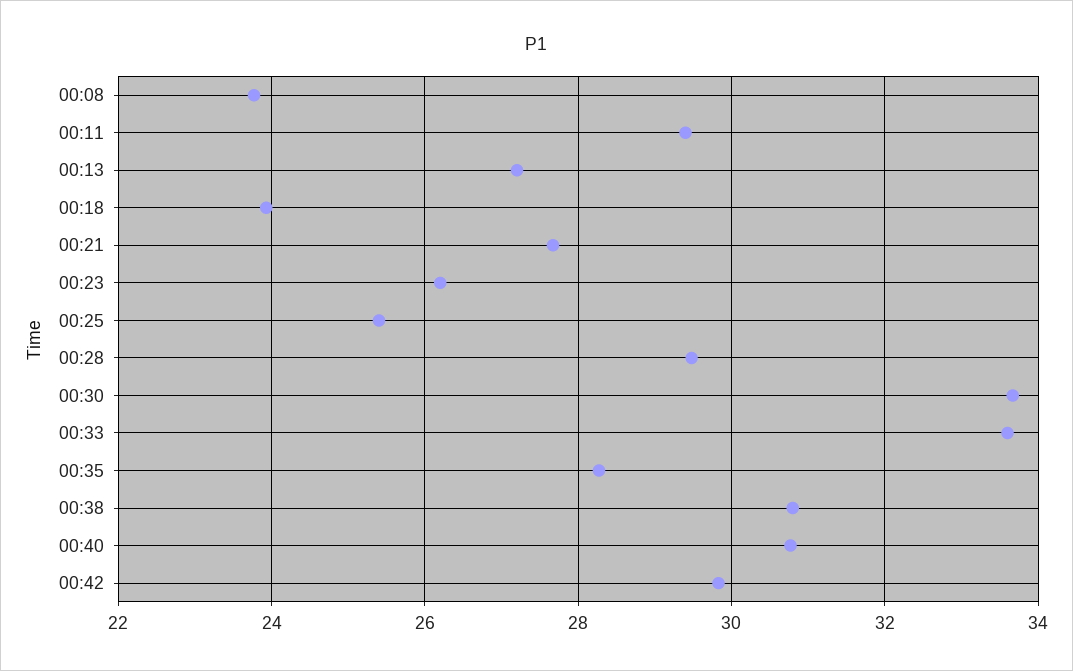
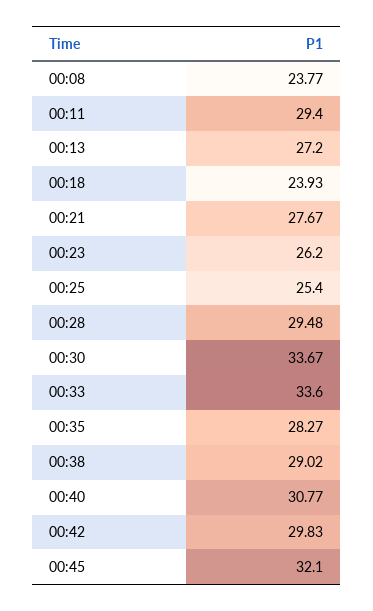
00:38: 30.8 -> 29.02
00:45: none -> 32.1

